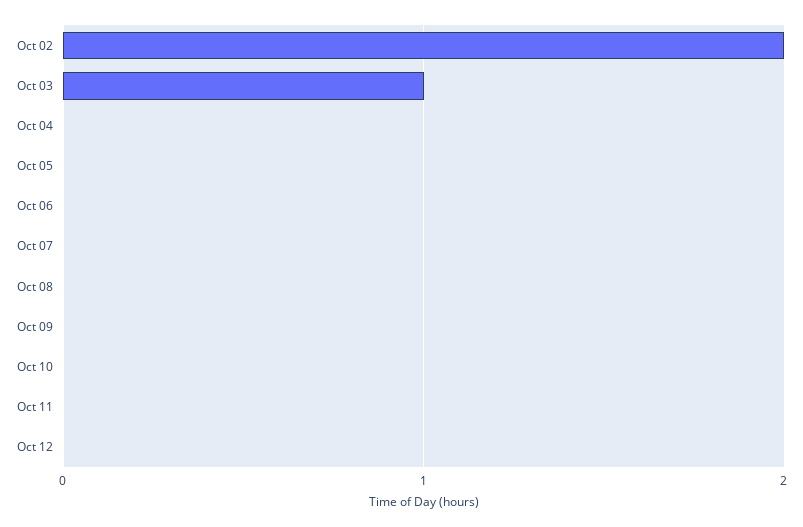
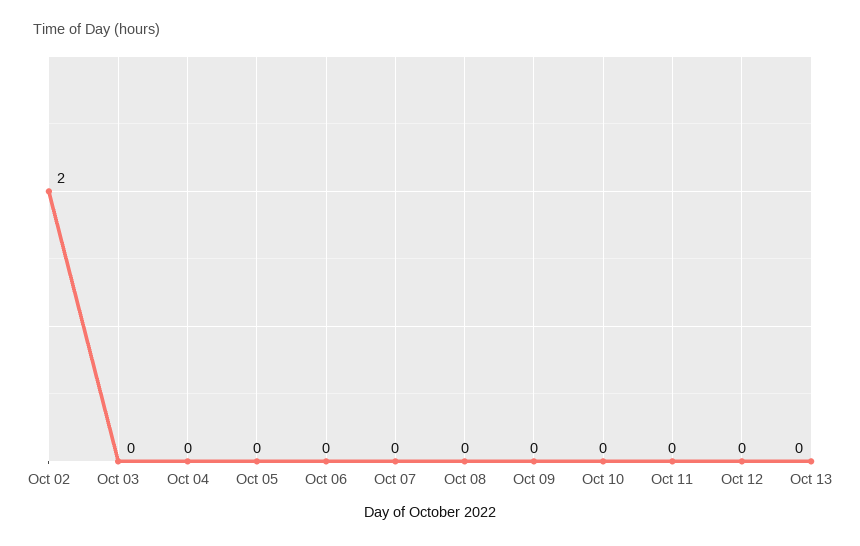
Oct 03: 1 -> 0
Oct 13: none -> 0

